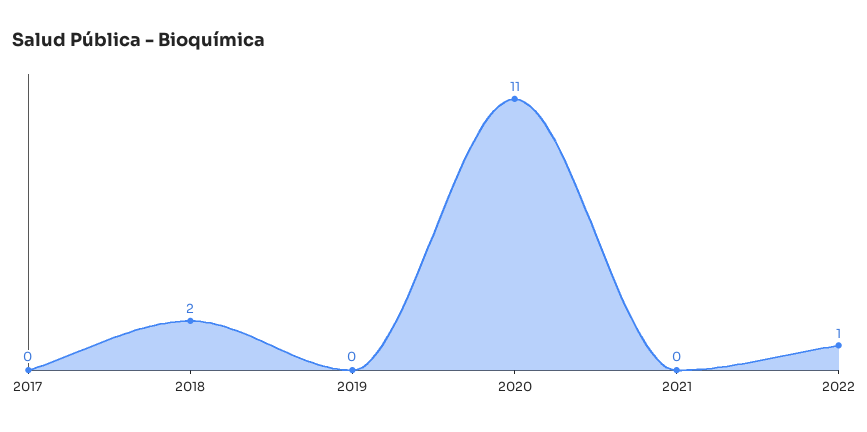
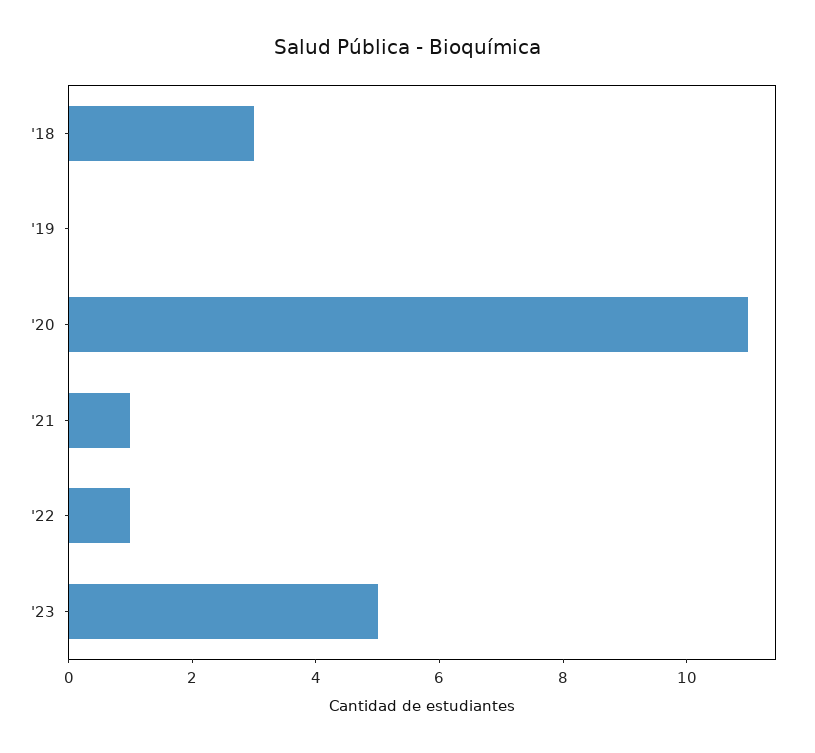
2017: 0 -> none
2018: 2 -> 3
2021: 0 -> 1
'23: none -> 5

